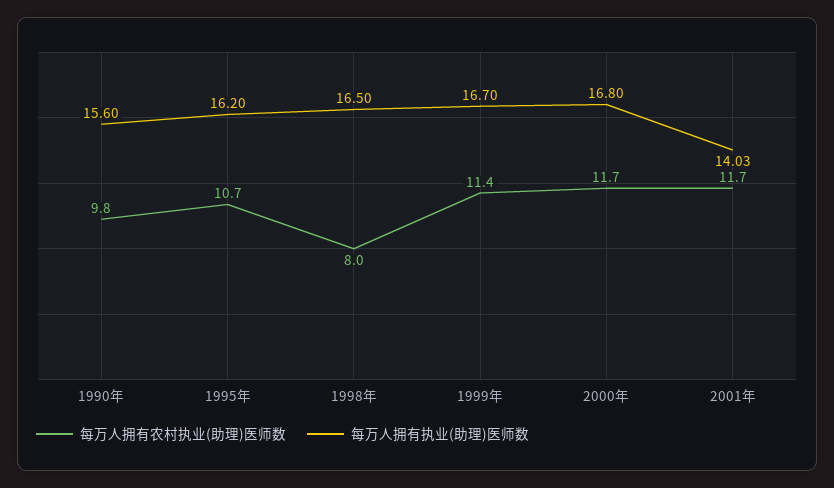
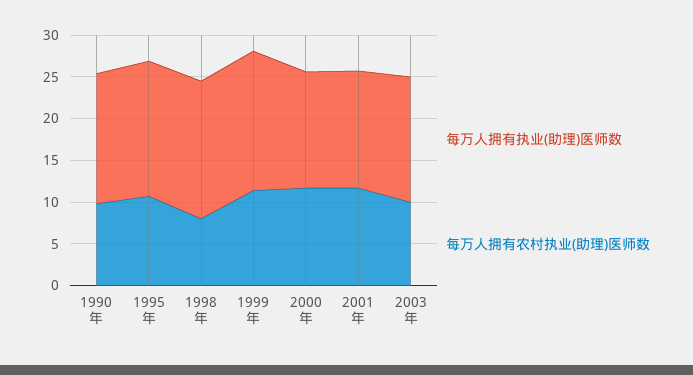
每万人拥有执业(助理)医师数, 2000年: 16.8 -> 14
每万人拥有执业(助理)医师数, 2003年: none -> 15
每万人拥有农村执业(助理)医师数, 2003年: none -> 10

